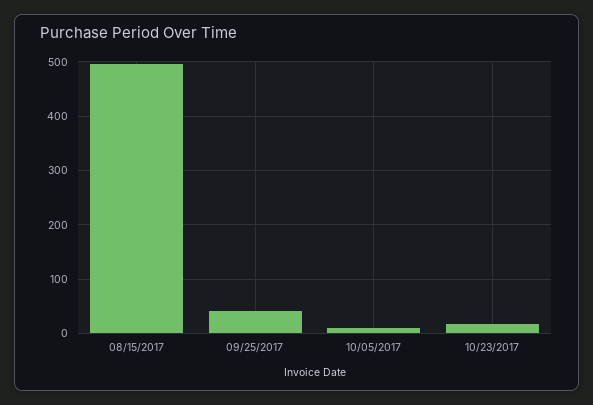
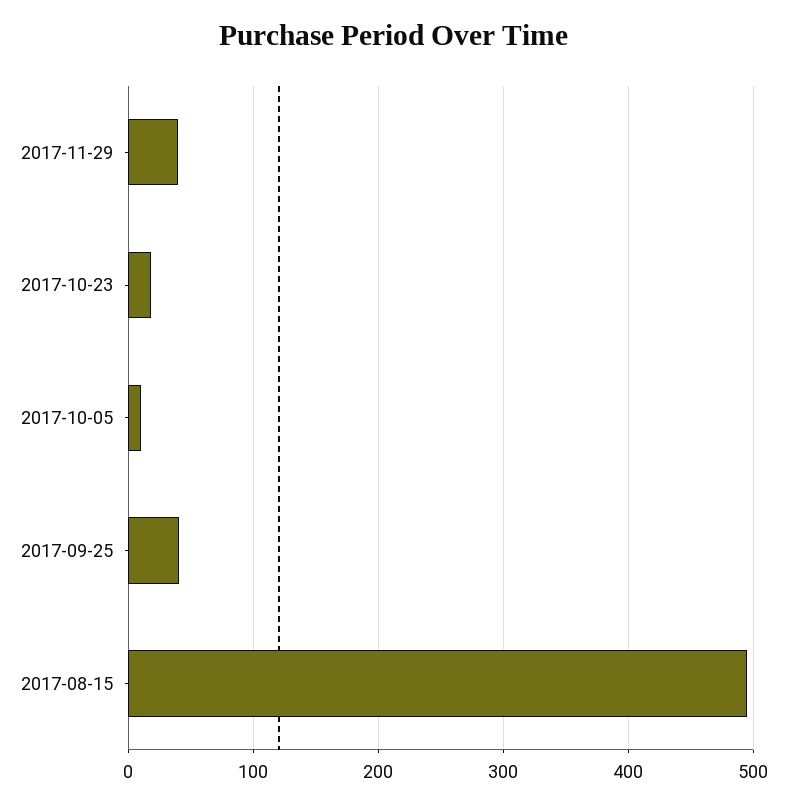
2017-11-29: none -> 40

